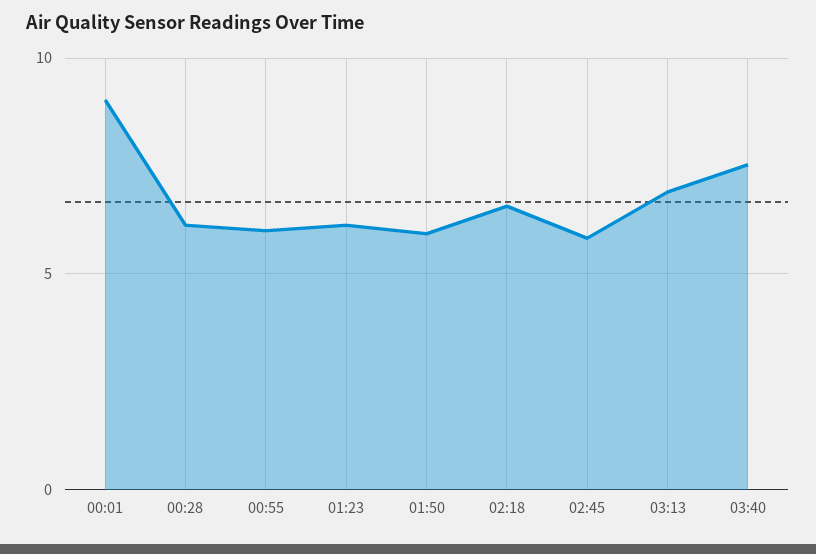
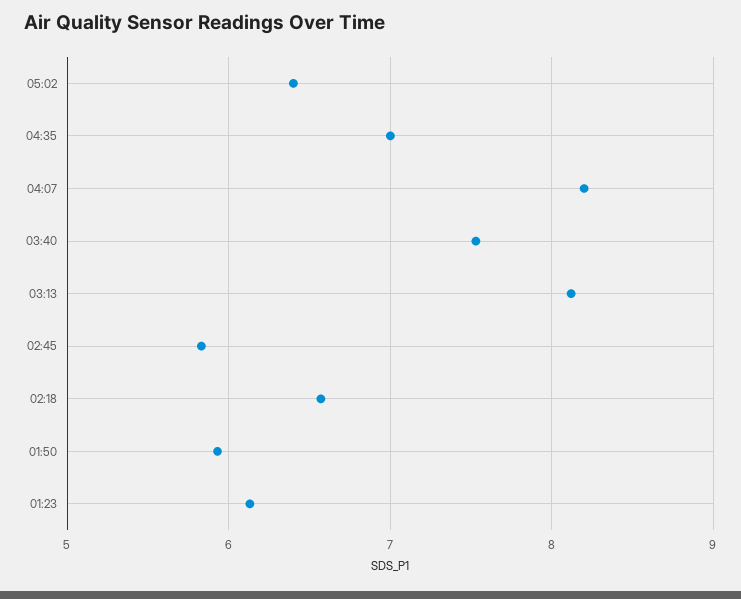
00:01: 9 -> none
00:28: 6 -> none
00:55: 6 -> none
03:13: 7 -> 8.1
05:02: none -> 6.4
04:35: none -> 7
04:07: none -> 8.2

